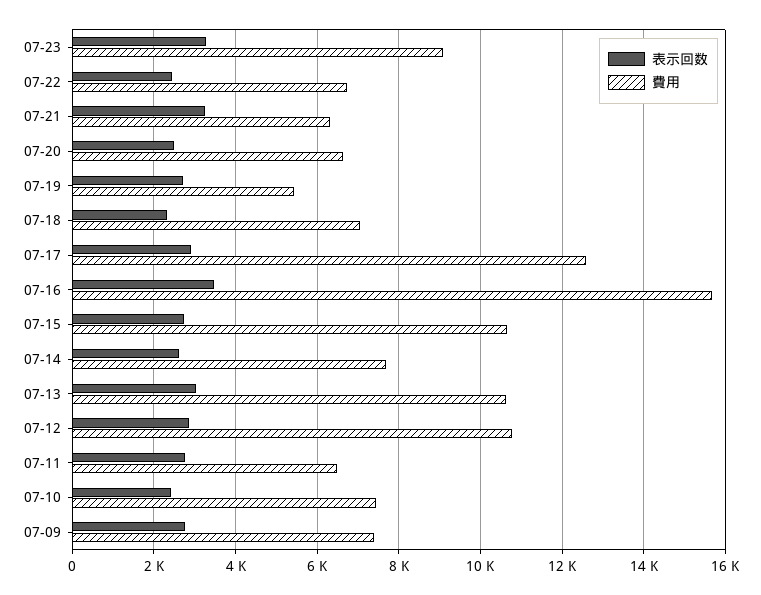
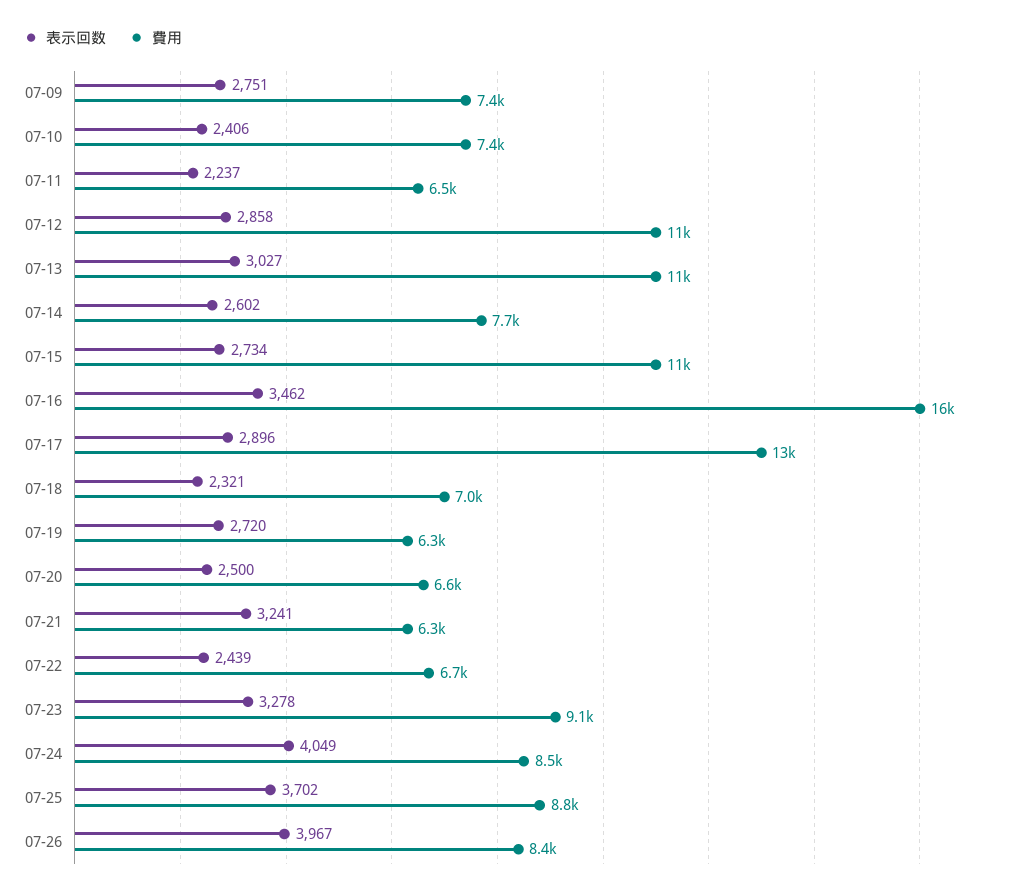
費用, 07-19: 5400 -> 6300
表示回数, 07-11: 2800 -> 2237
表示回数, 07-24: none -> 4049
費用, 07-24: none -> 8500
表示回数, 07-25: none -> 3702
費用, 07-25: none -> 8800
表示回数, 07-26: none -> 3967
費用, 07-26: none -> 8400

